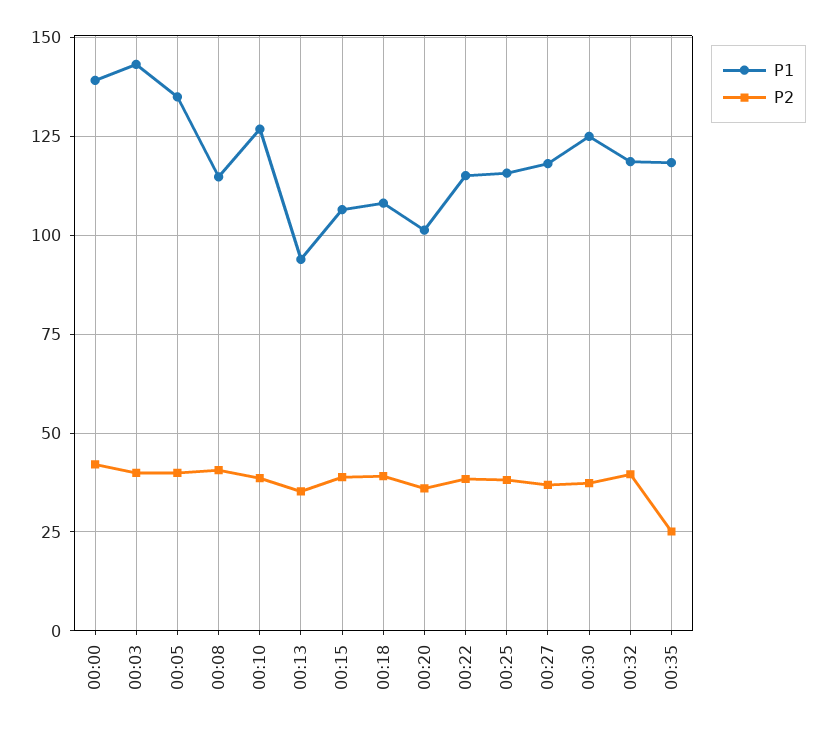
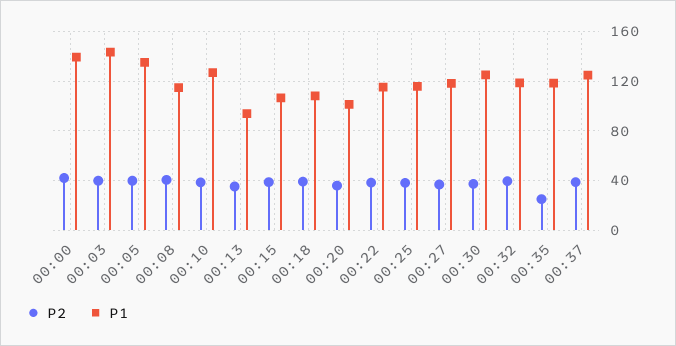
P2, 00:37: none -> 40
P1, 00:37: none -> 125

